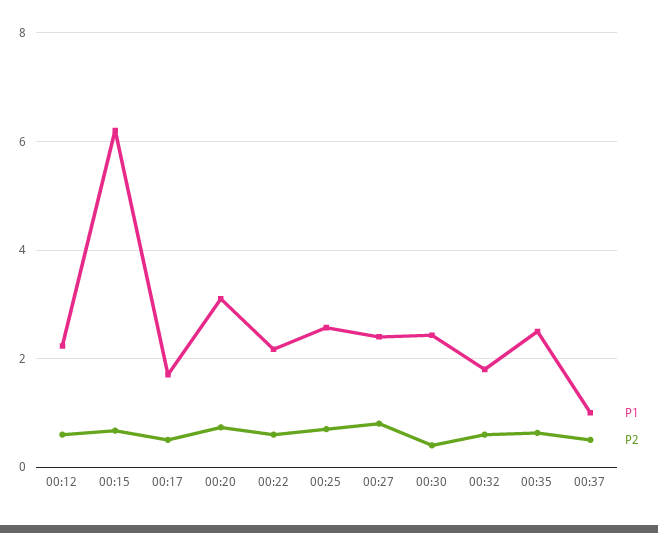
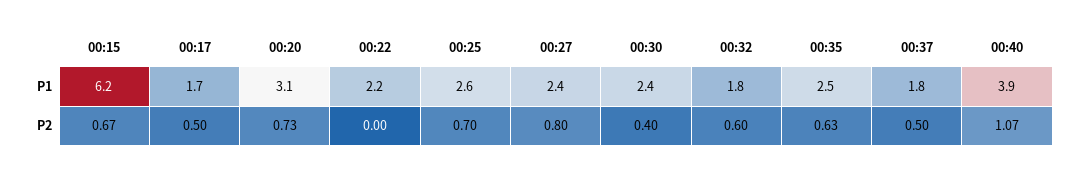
P1, 00:12: 2.2 -> none
P2, 00:12: 0.6 -> none
P2, 00:22: 0.6 -> 0
P1, 00:37: 1 -> 1.8
P1, 00:40: none -> 3.9
P2, 00:40: none -> 1.07

